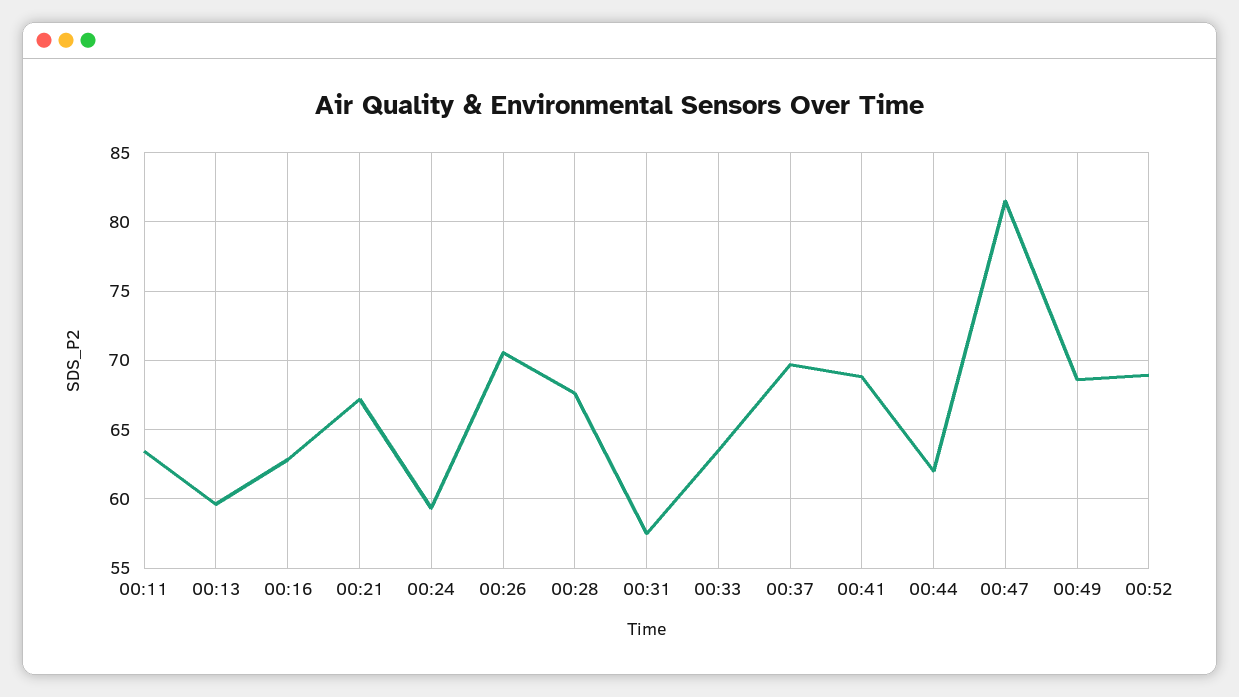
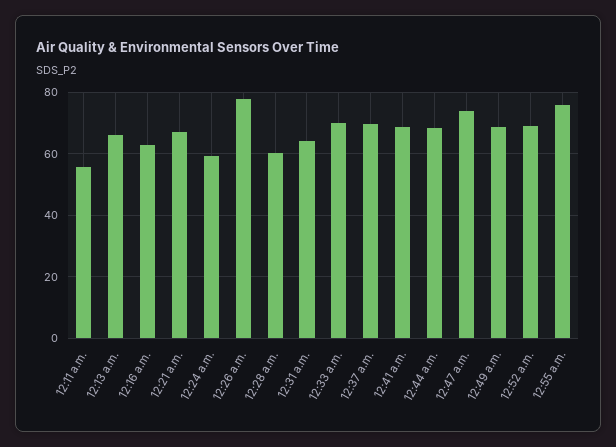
00:11: 63.5 -> 56
00:13: 59.5 -> 66
00:26: 70.5 -> 78
00:28: 67.5 -> 60
00:31: 57.5 -> 64
00:33: 63.5 -> 70
00:44: 62 -> 68
00:47: 81.5 -> 74
12:55 a.m.: none -> 76

